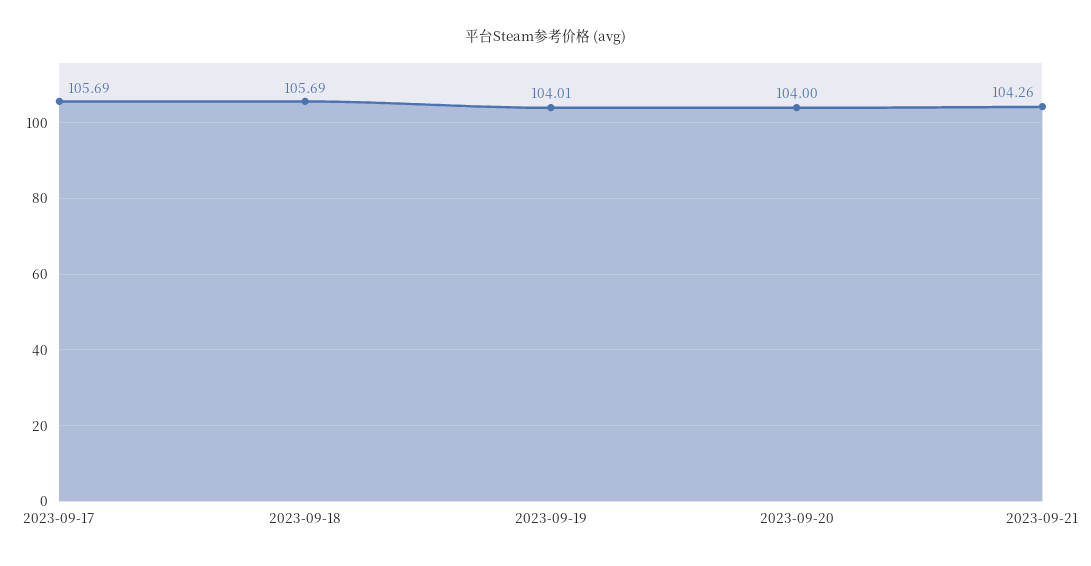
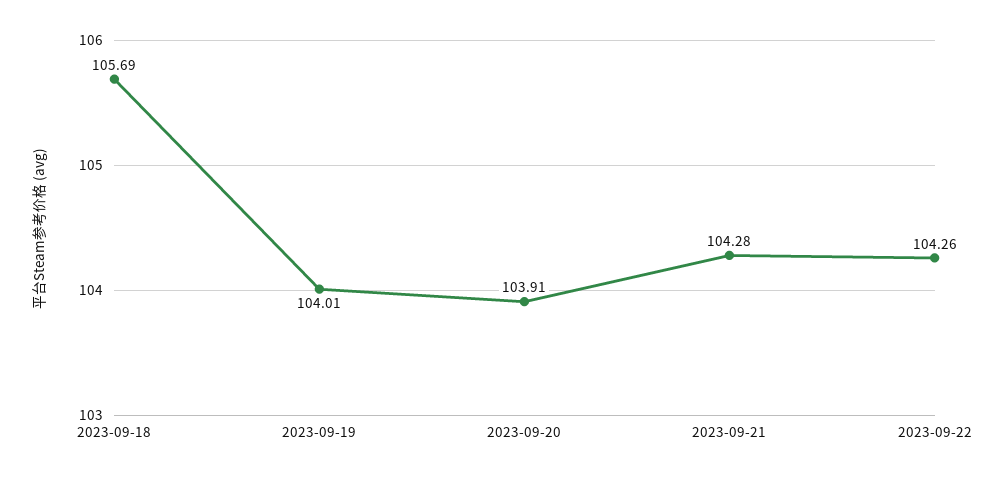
2023-09-17: 105.69 -> none
2023-09-20: 104 -> 103.91
2023-09-21: 104.26 -> 104.28
2023-09-22: none -> 104.26

